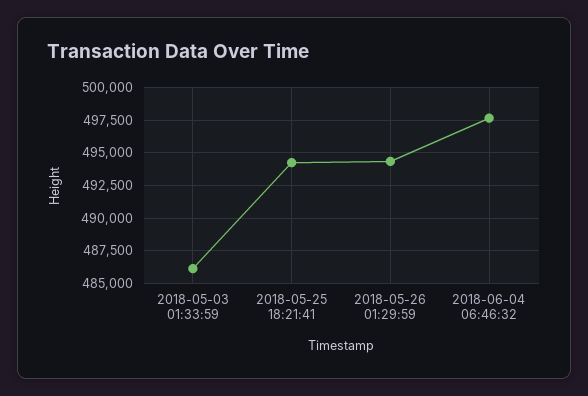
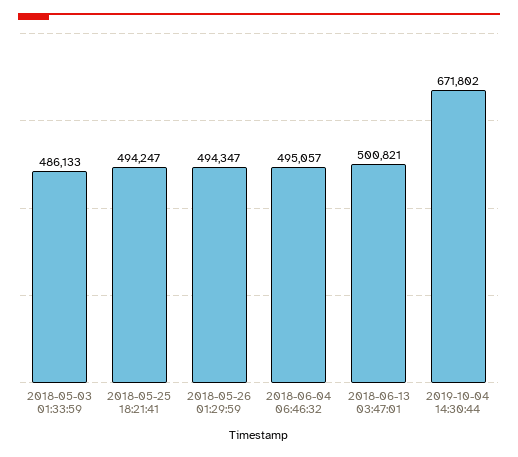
2018-06-04 06:46:32: 497500 -> 495057
2018-06-13 03:47:01: none -> 500821
2019-10-04 14:30:44: none -> 671802

